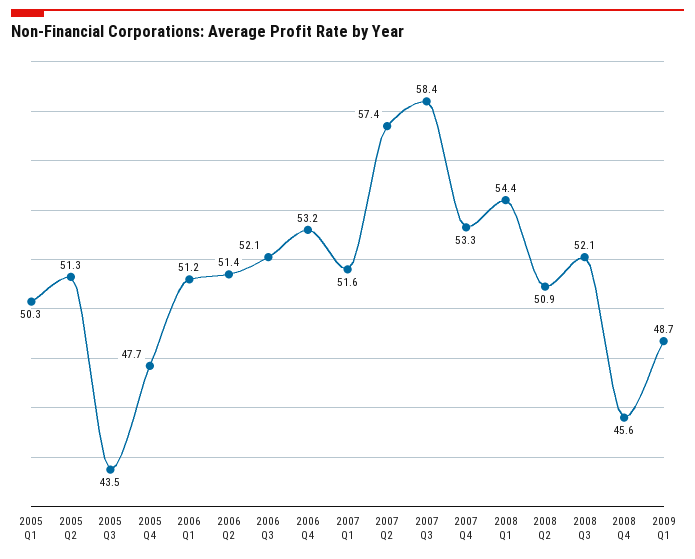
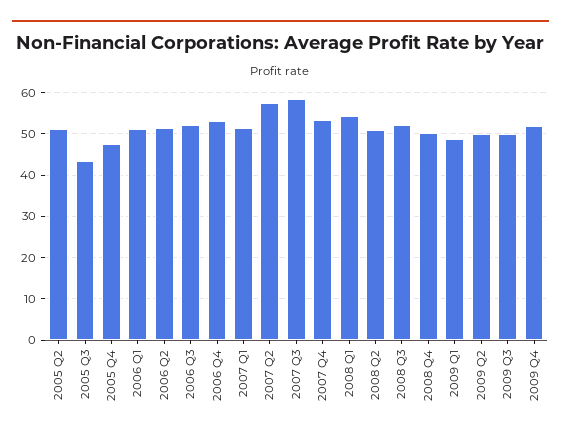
2005 Q1: 50.3 -> none
2008 Q4: 45.6 -> 50
2009 Q2: none -> 50
2009 Q3: none -> 50
2009 Q4: none -> 52

